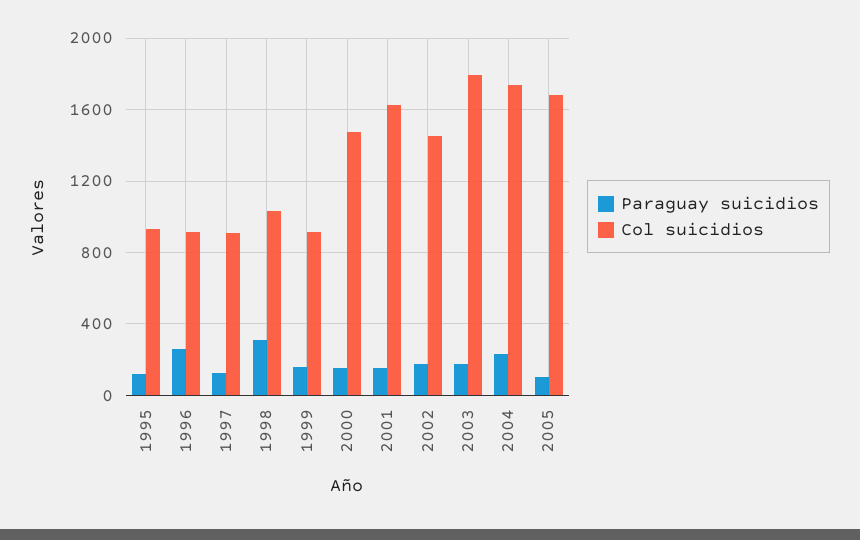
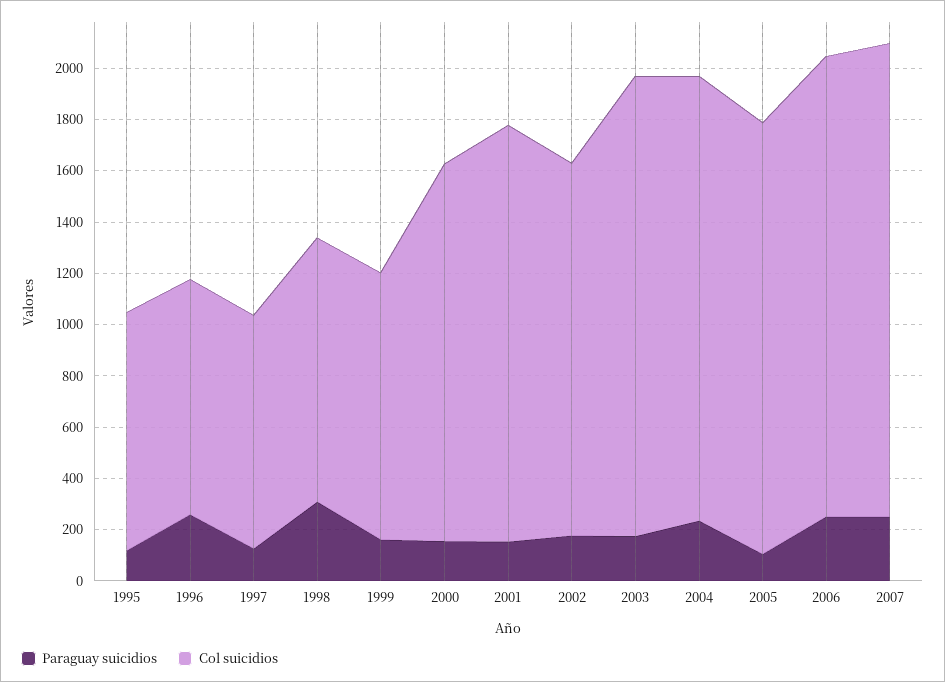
Col suicidios, 1999: 900 -> 1050
Paraguay suicidios, 2006: none -> 250
Col suicidios, 2006: none -> 1800
Paraguay suicidios, 2007: none -> 250
Col suicidios, 2007: none -> 1850

